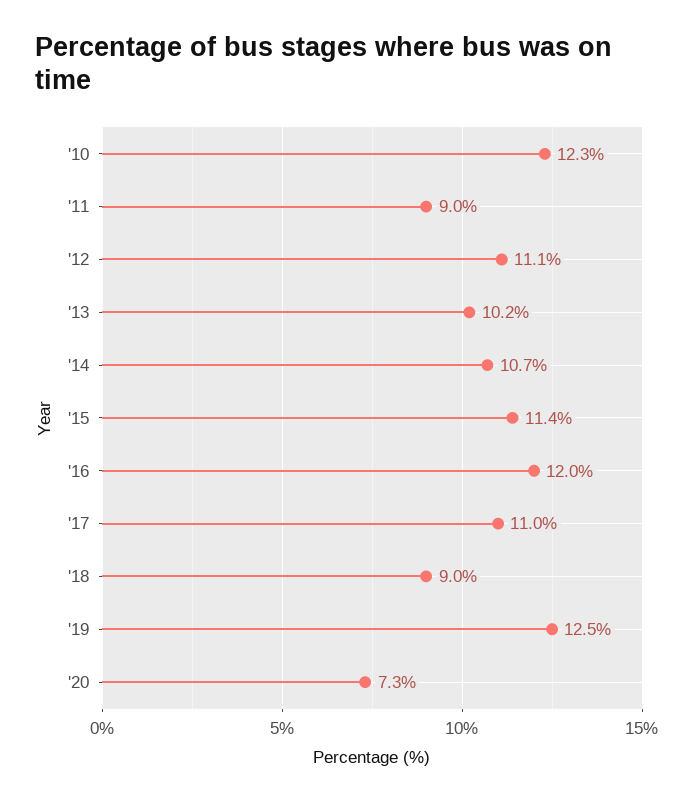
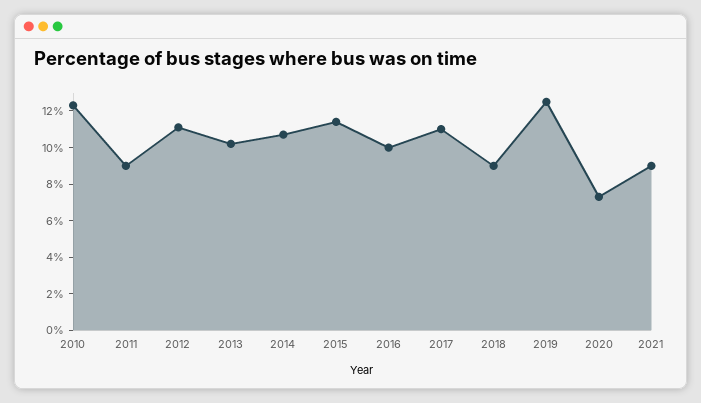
'16: 12 -> 10
2021: none -> 9

